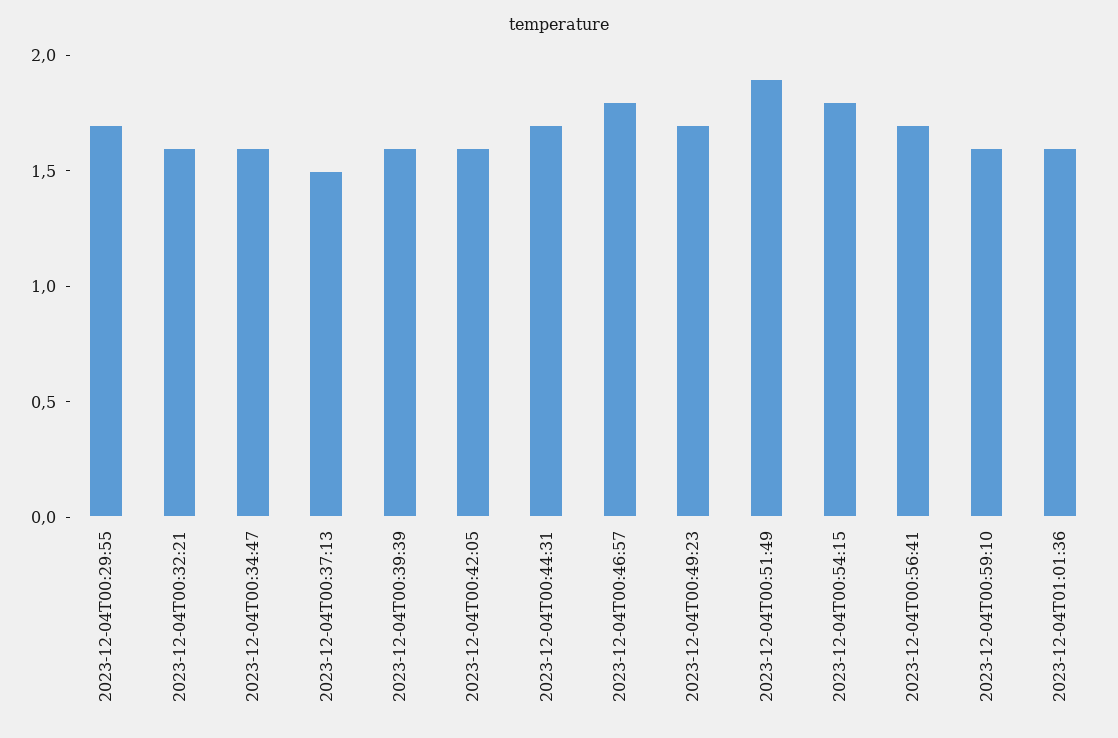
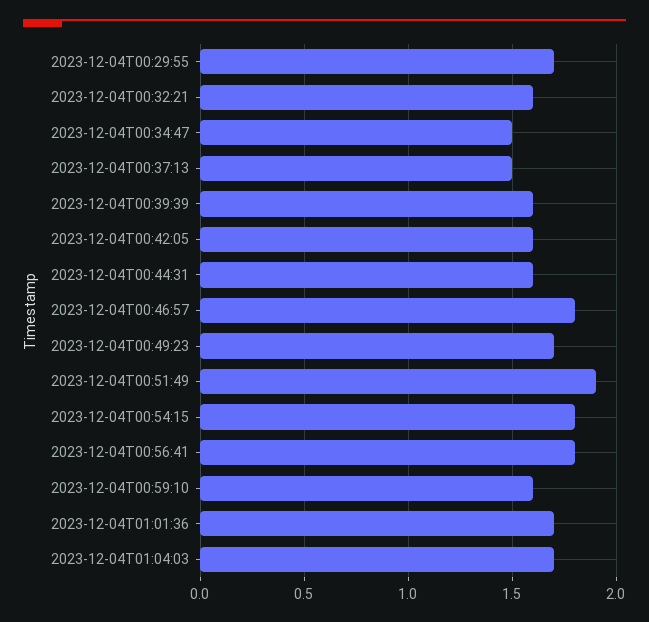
2023-12-04T00:34:47: 1.6 -> 1.5
2023-12-04T00:44:31: 1.7 -> 1.6
2023-12-04T00:56:41: 1.7 -> 1.8
2023-12-04T01:01:36: 1.6 -> 1.7
2023-12-04T01:04:03: none -> 1.7

